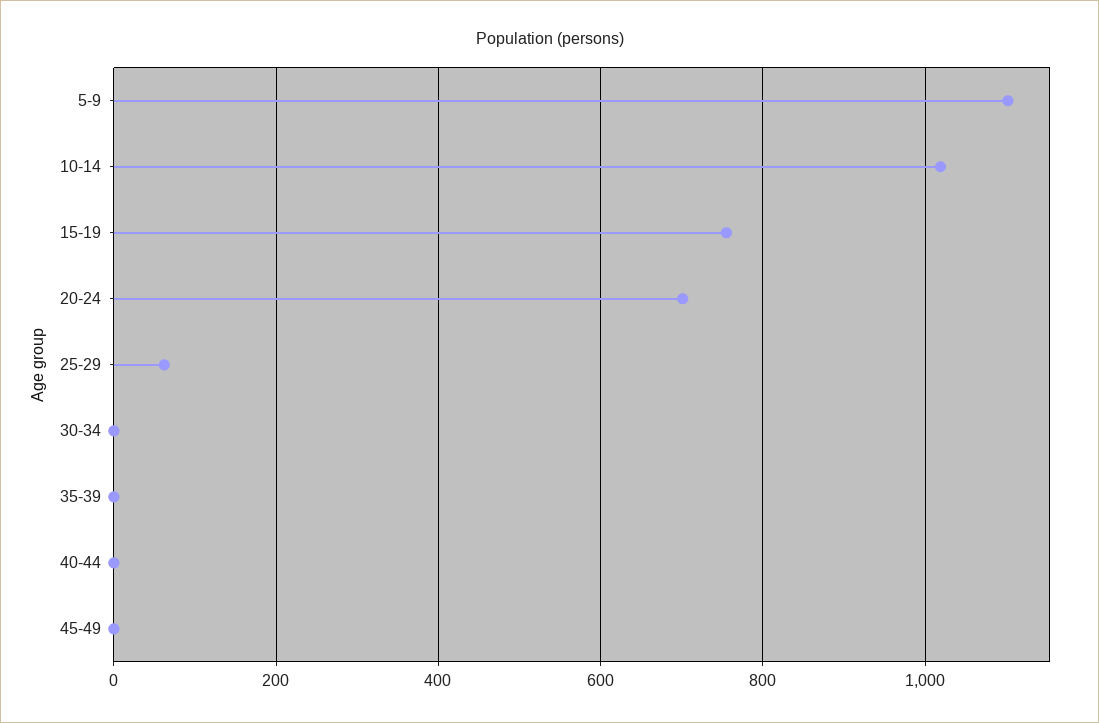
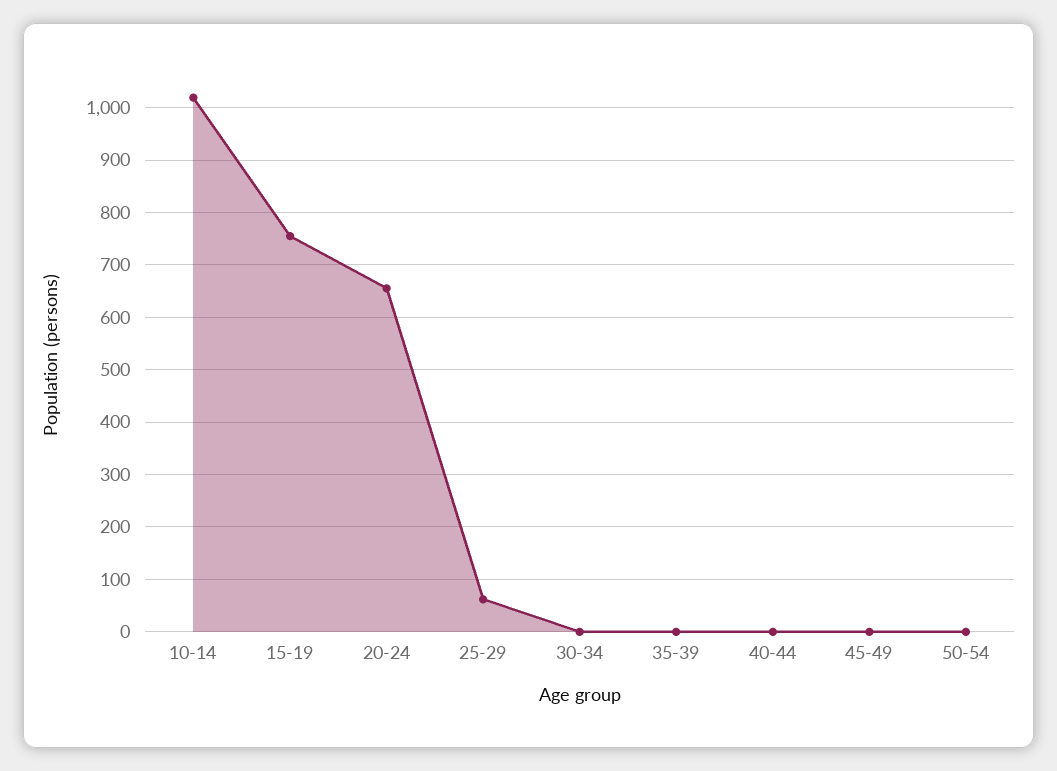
5-9: 1100 -> none
20-24: 700 -> 660
50-54: none -> 0

